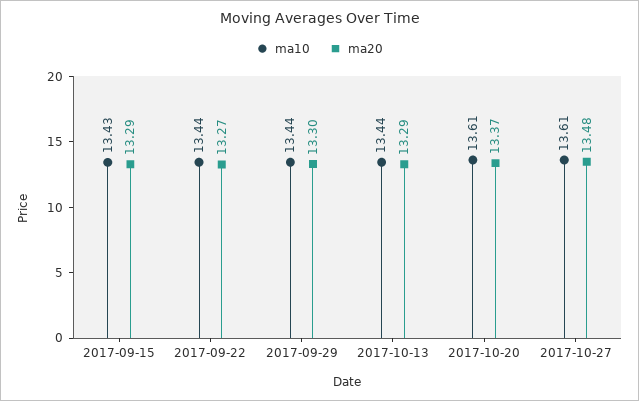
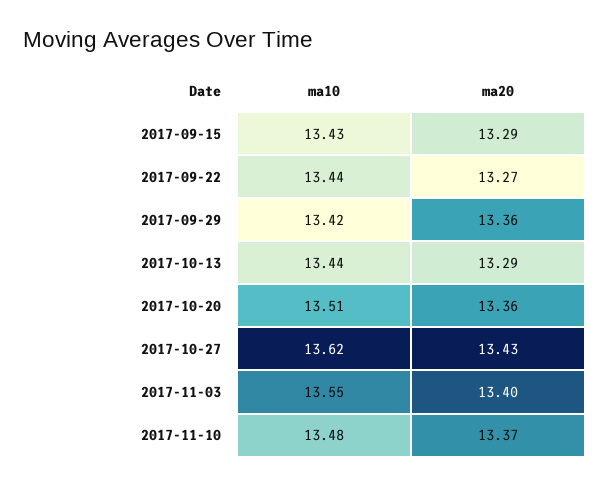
ma10, 2017-09-29: 13.44 -> 13.42
ma20, 2017-09-29: 13.3 -> 13.36
ma10, 2017-10-20: 13.61 -> 13.51
ma20, 2017-10-20: 13.37 -> 13.36
ma10, 2017-10-27: 13.61 -> 13.62
ma20, 2017-10-27: 13.48 -> 13.43
ma10, 2017-11-03: none -> 13.55
ma20, 2017-11-03: none -> 13.4
ma10, 2017-11-10: none -> 13.48
ma20, 2017-11-10: none -> 13.37

